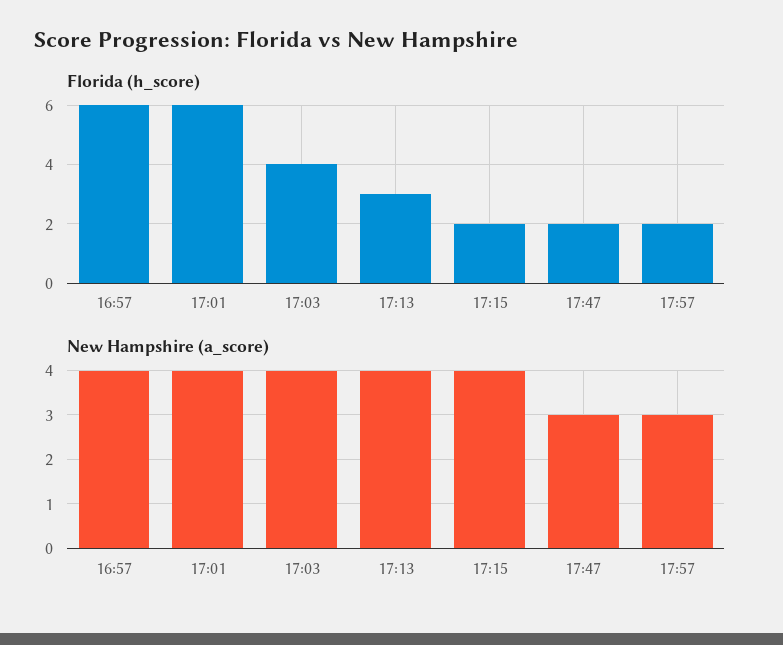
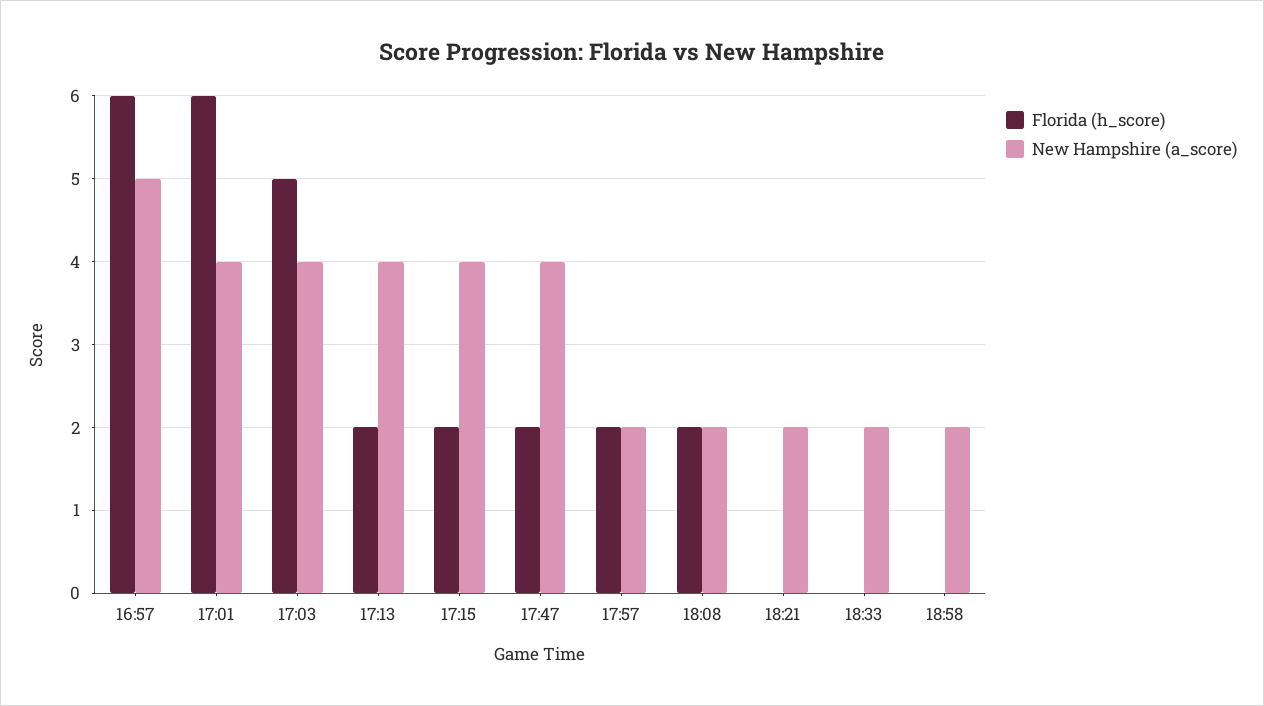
Florida (h_score), 17:03: 4 -> 5
Florida (h_score), 17:13: 3 -> 2
New Hampshire (a_score), 16:57: 4 -> 5
New Hampshire (a_score), 17:47: 3 -> 4
New Hampshire (a_score), 17:57: 3 -> 2
Florida (h_score), 18:08: none -> 2
New Hampshire (a_score), 18:08: none -> 2
Florida (h_score), 18:21: none -> 0
New Hampshire (a_score), 18:21: none -> 2
Florida (h_score), 18:33: none -> 0
New Hampshire (a_score), 18:33: none -> 2
Florida (h_score), 18:58: none -> 0
New Hampshire (a_score), 18:58: none -> 2

